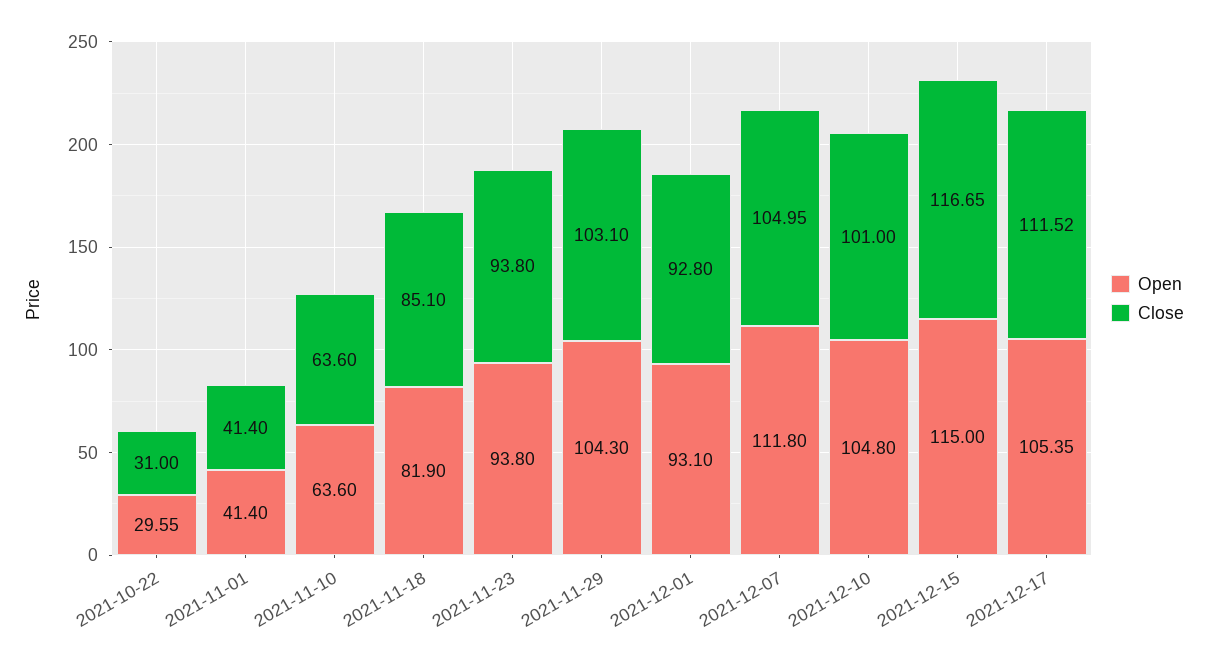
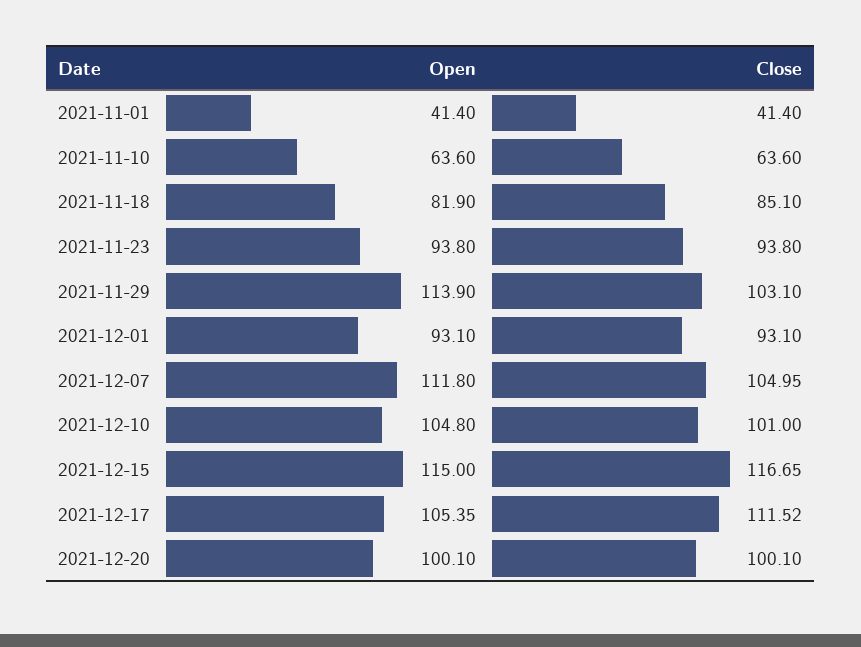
Open, 2021-10-22: 29.55 -> none
Close, 2021-10-22: 31 -> none
Open, 2021-11-29: 104.3 -> 113.9
Close, 2021-12-01: 92.8 -> 93.1
Open, 2021-12-20: none -> 100.1
Close, 2021-12-20: none -> 100.1

